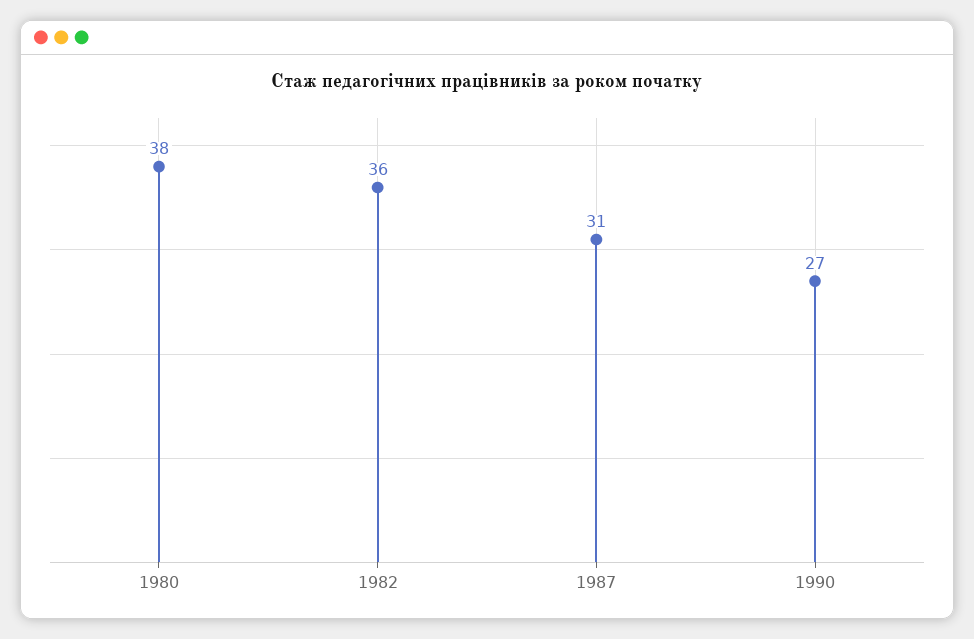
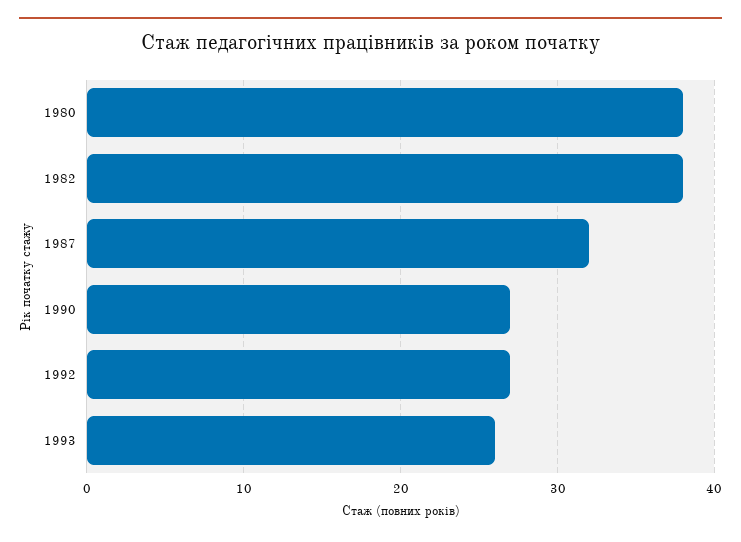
1982: 36 -> 38
1987: 31 -> 32
1992: none -> 27
1993: none -> 26

